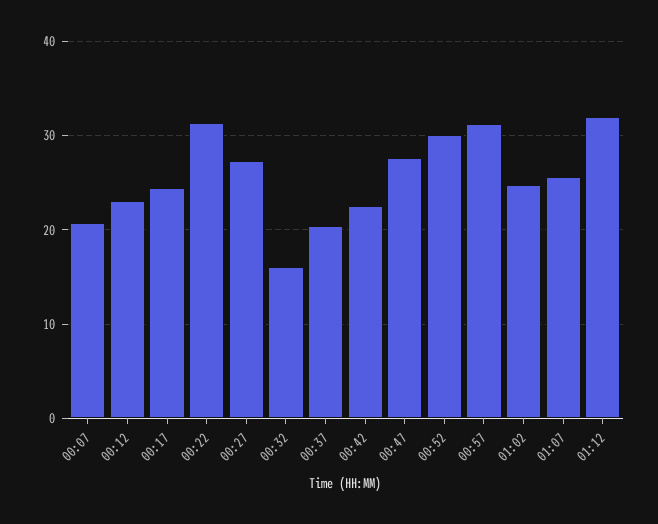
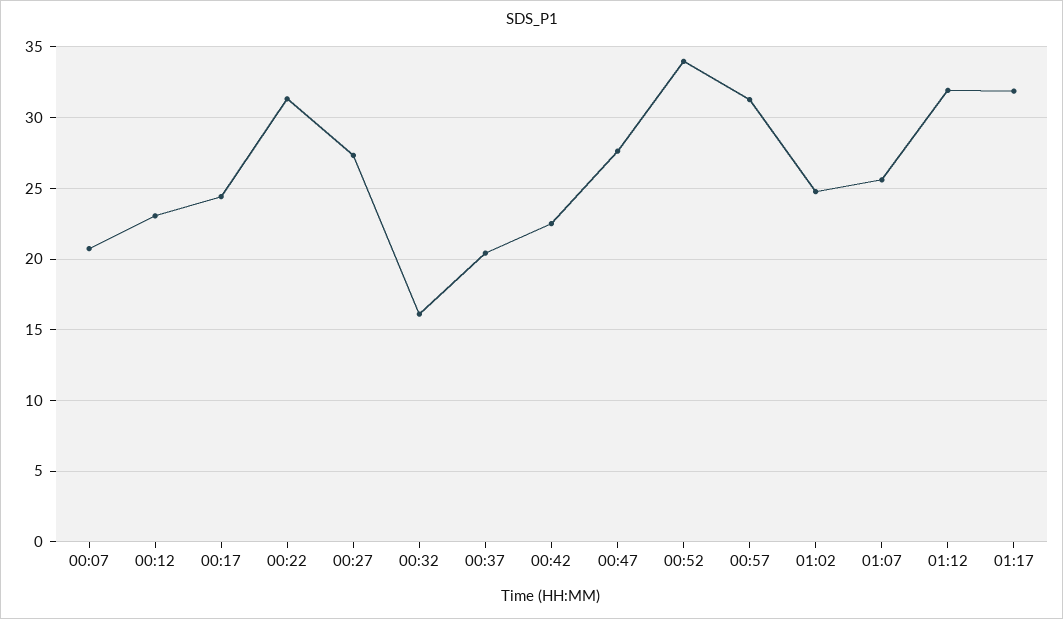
00:52: 30 -> 34
01:17: none -> 32

